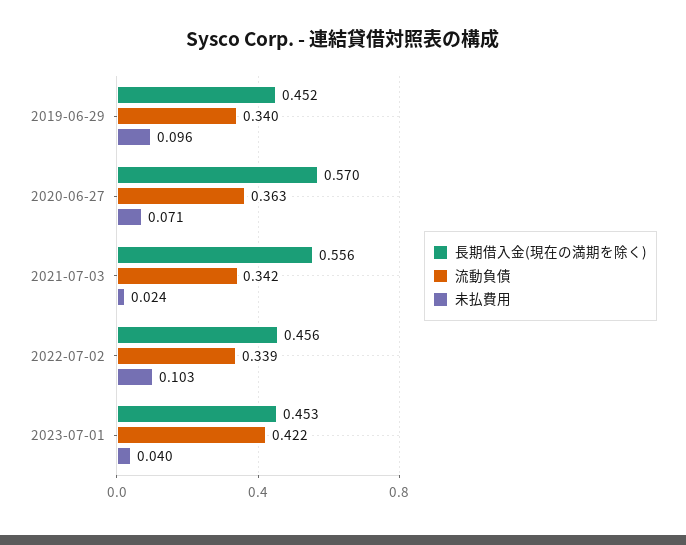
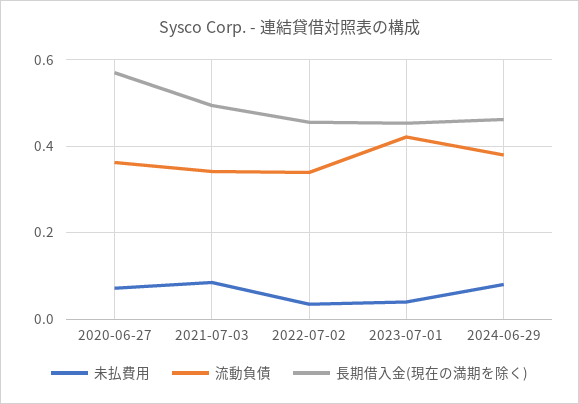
長期借入金(現在の満期を除く), 2019-06-29: 0.452 -> none
流動負債, 2019-06-29: 0.34 -> none
未払費用, 2019-06-29: 0.096 -> none
長期借入金(現在の満期を除く), 2021-07-03: 0.556 -> 0.5
未払費用, 2021-07-03: 0.024 -> 0.08
未払費用, 2022-07-02: 0.103 -> 0.04
未払費用, 2024-06-29: none -> 0.08
流動負債, 2024-06-29: none -> 0.38
長期借入金(現在の満期を除く), 2024-06-29: none -> 0.46

